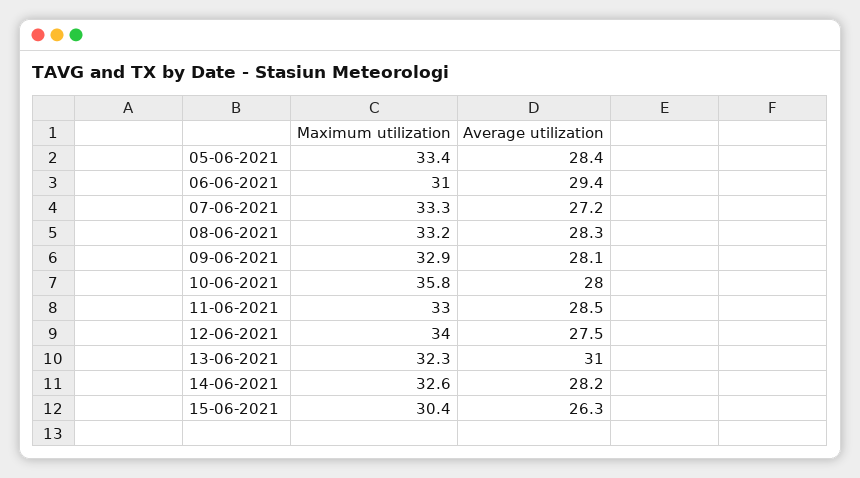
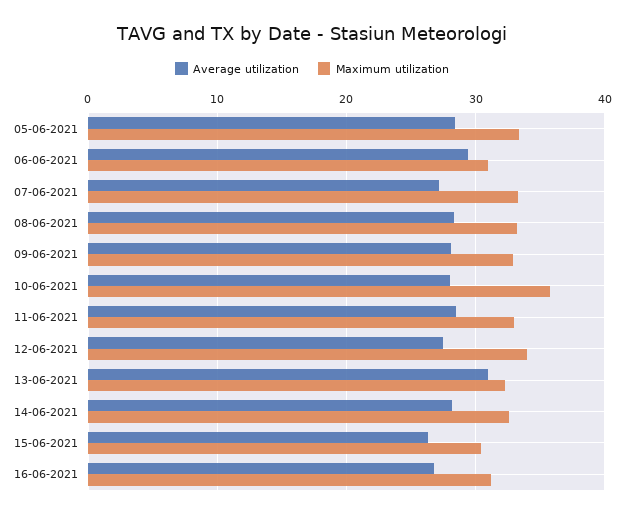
Average utilization, 16-06-2021: none -> 27
Maximum utilization, 16-06-2021: none -> 31

